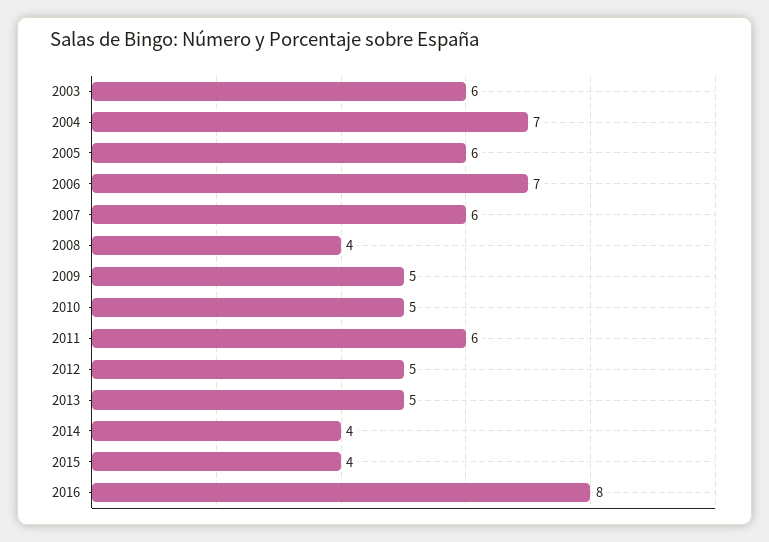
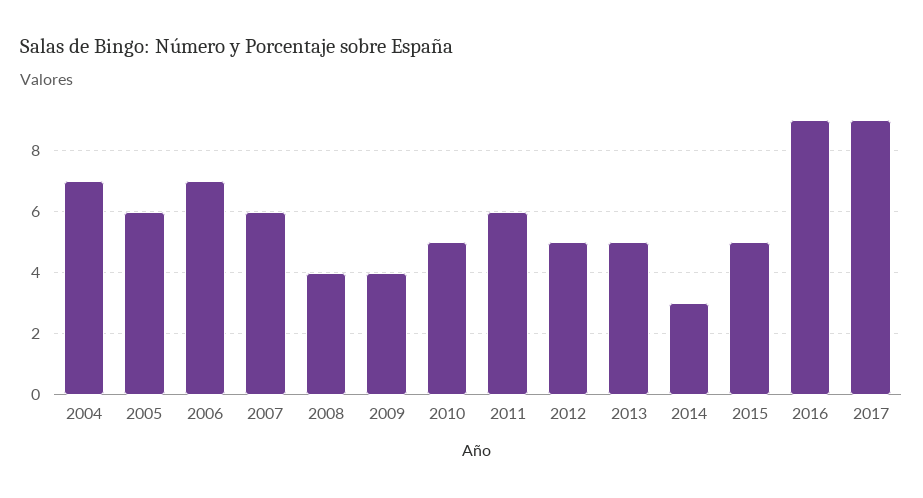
2003: 6 -> none
2009: 5 -> 4
2014: 4 -> 3
2015: 4 -> 5
2016: 8 -> 9
2017: none -> 9

